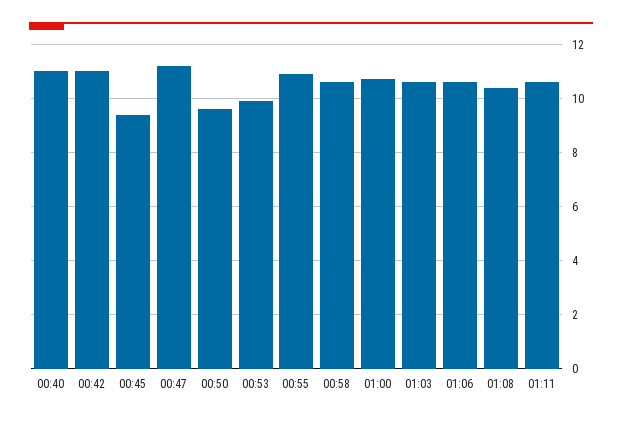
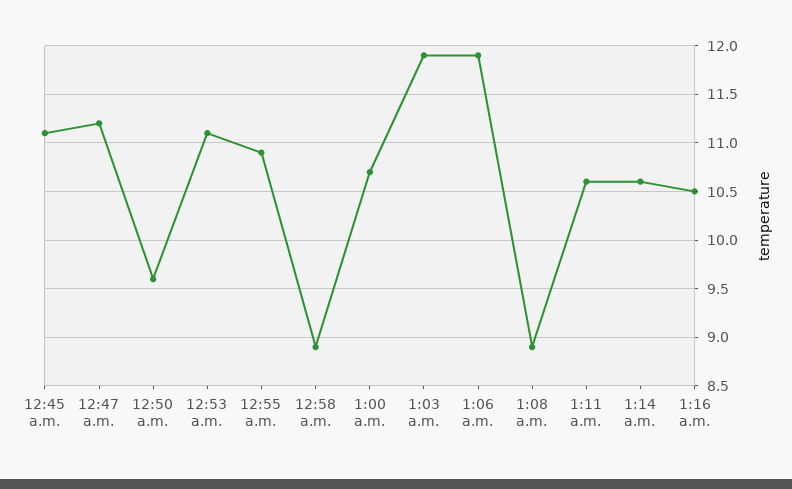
00:40: 11 -> none
00:42: 11 -> none
00:45: 9.5 -> 11.1
00:53: 10 -> 11.1
00:58: 10.5 -> 8.9
01:03: 10.5 -> 11.9
01:06: 10.5 -> 11.9
01:08: 10.5 -> 8.9
1:14 a.m.: none -> 10.6
1:16 a.m.: none -> 10.5

